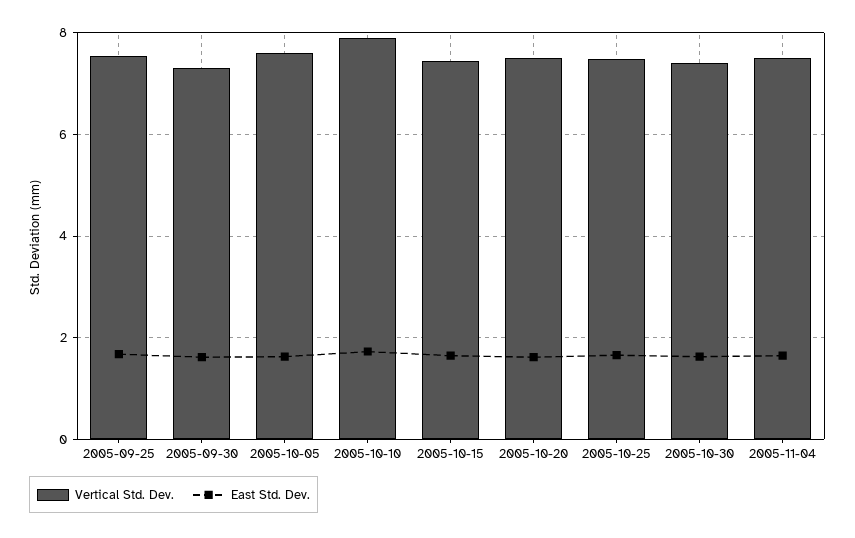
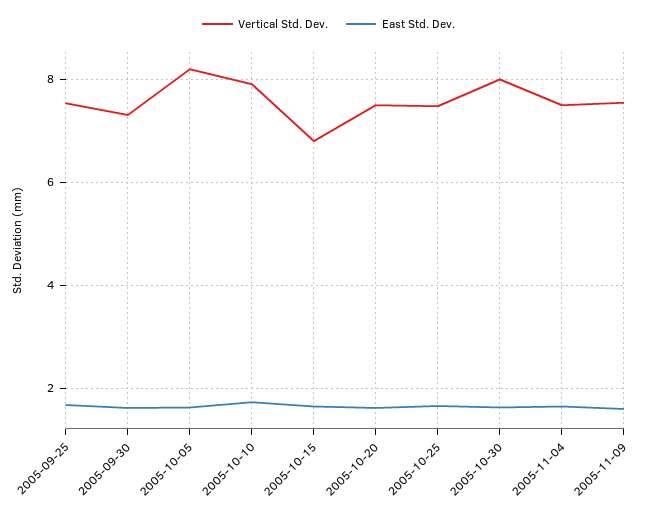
Vertical Std. Dev., 2005-10-05: 7.6 -> 8.2
Vertical Std. Dev., 2005-10-15: 7.4 -> 6.8
Vertical Std. Dev., 2005-10-30: 7.4 -> 8
Vertical Std. Dev., 2005-11-09: none -> 7.6
East Std. Dev., 2005-11-09: none -> 1.6

